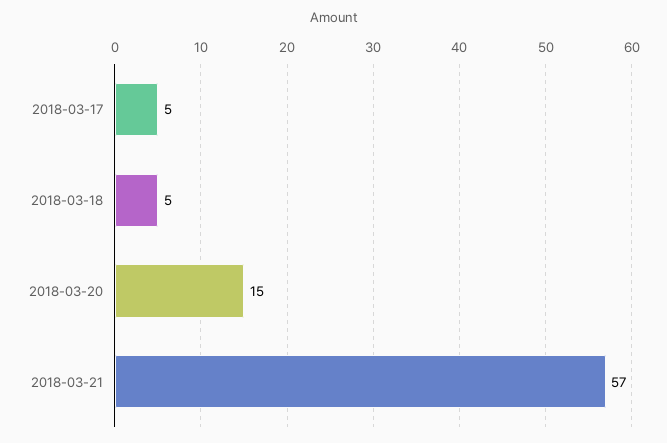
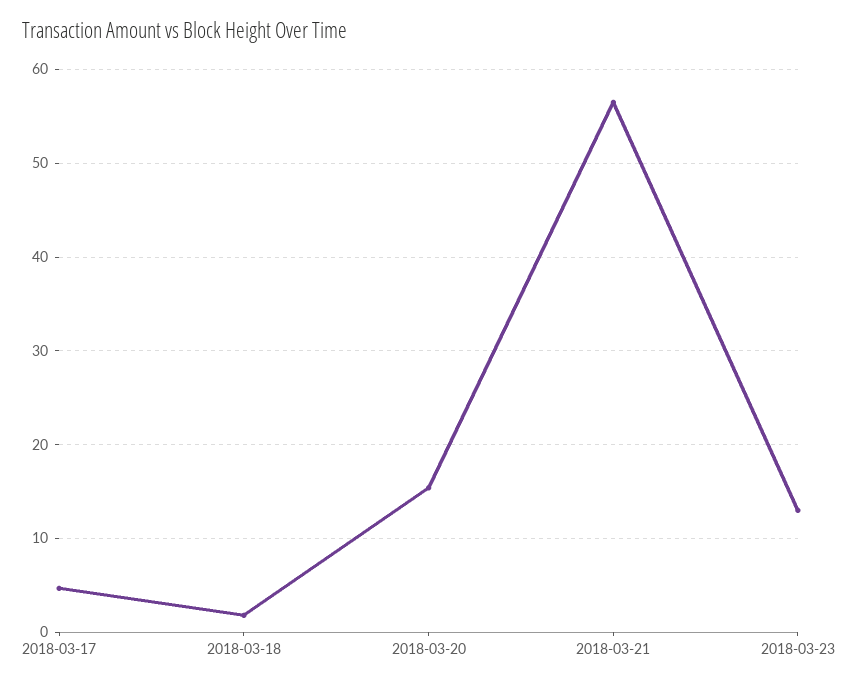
2018-03-18: 5 -> 2
2018-03-23: none -> 13

